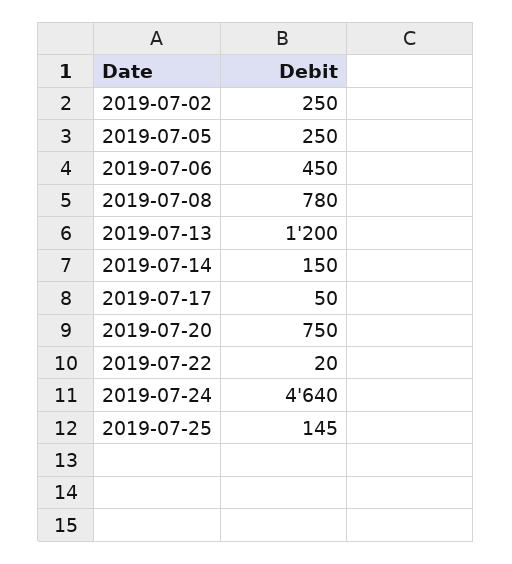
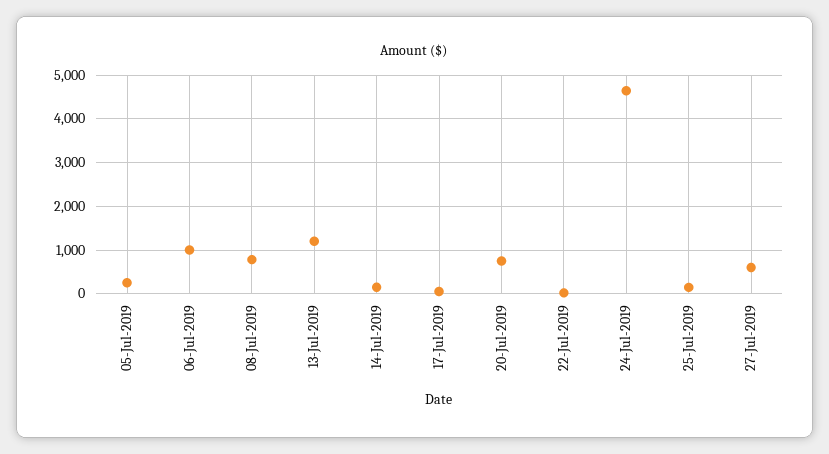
2019-07-02: 250 -> none
2019-07-06: 450 -> 1000
27-Jul-2019: none -> 600

